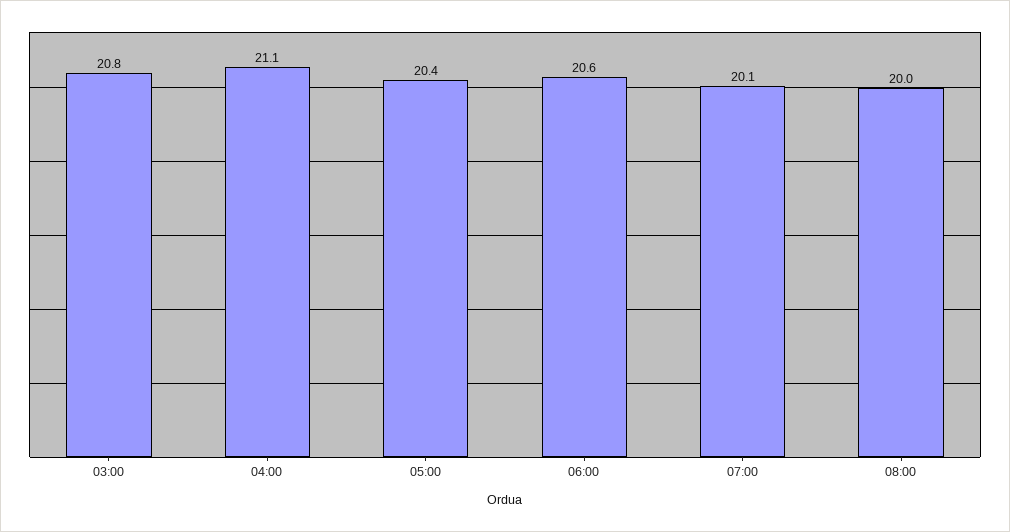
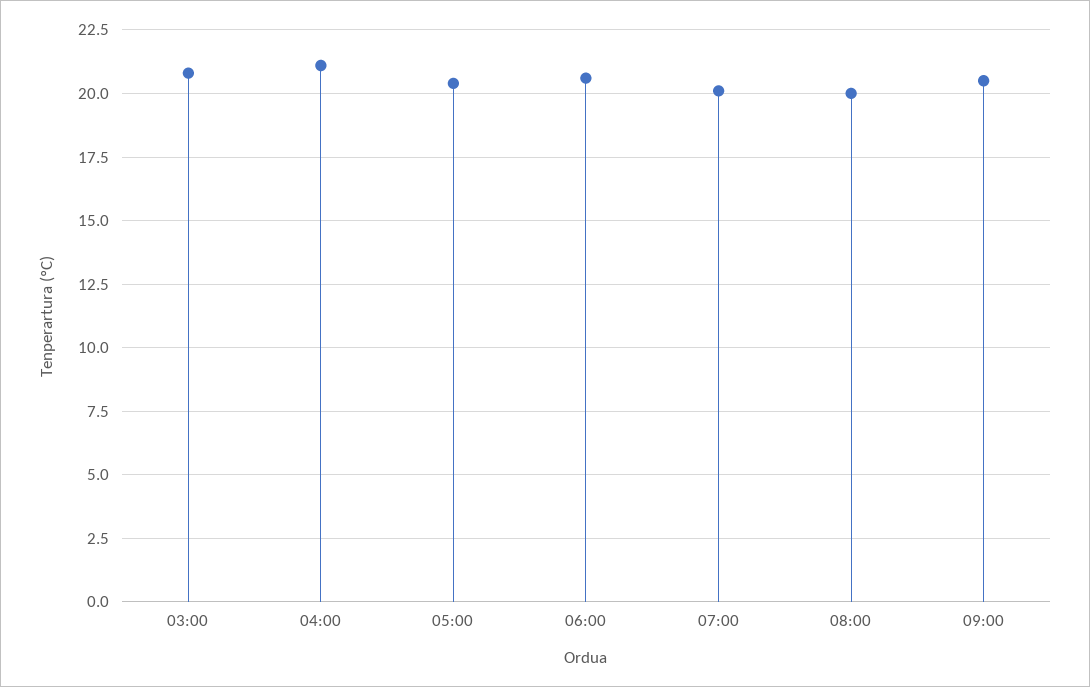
09:00: none -> 20.5

